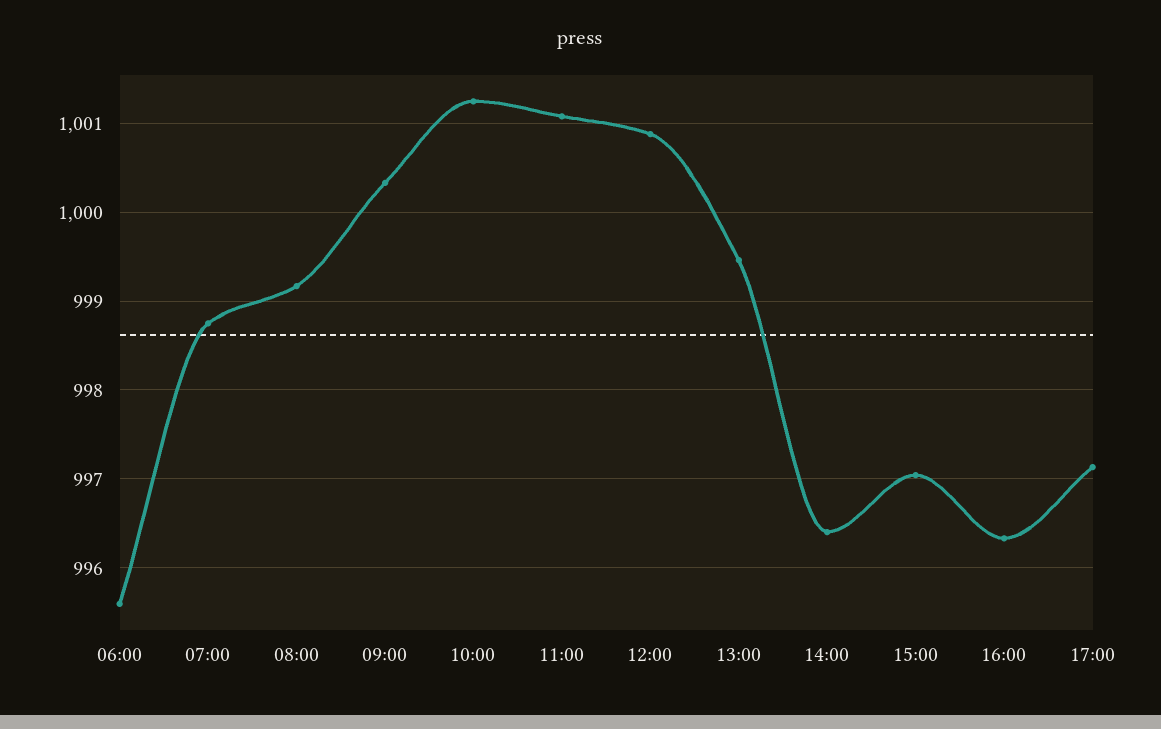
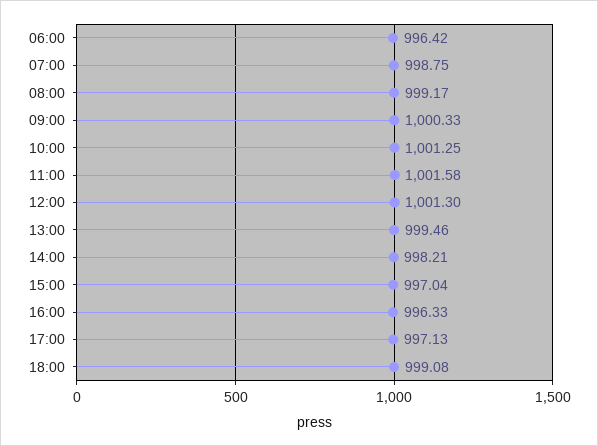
06:00: 995.6 -> 996.42
11:00: 1001.1 -> 1001.58
12:00: 1000.9 -> 1001.3
14:00: 996.4 -> 998.21
18:00: none -> 999.08

